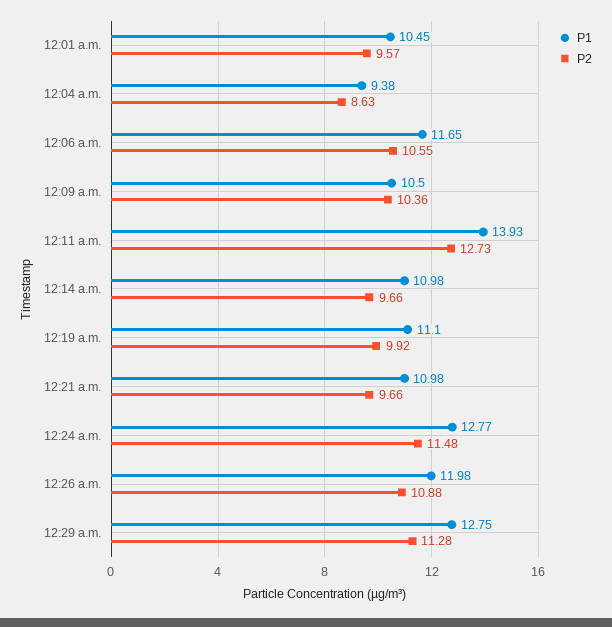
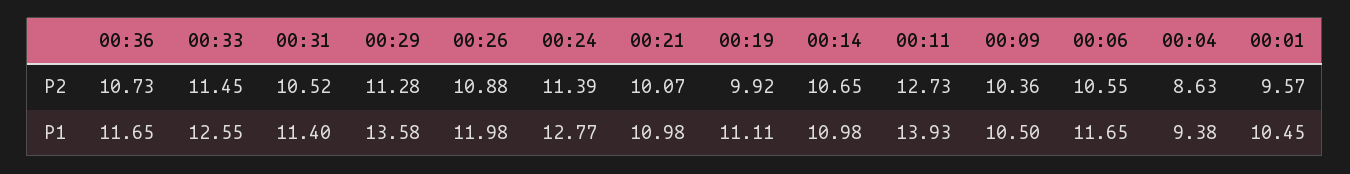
P2, 12:14 a.m.: 9.66 -> 10.65
P1, 12:19 a.m.: 11.1 -> 11.11
P2, 12:21 a.m.: 9.66 -> 10.07
P2, 12:24 a.m.: 11.48 -> 11.39
P1, 12:29 a.m.: 12.75 -> 13.58
P2, 00:36: none -> 10.73
P2, 00:33: none -> 11.45
P2, 00:31: none -> 10.52
P1, 00:36: none -> 11.65
P1, 00:33: none -> 12.55
P1, 00:31: none -> 11.4

